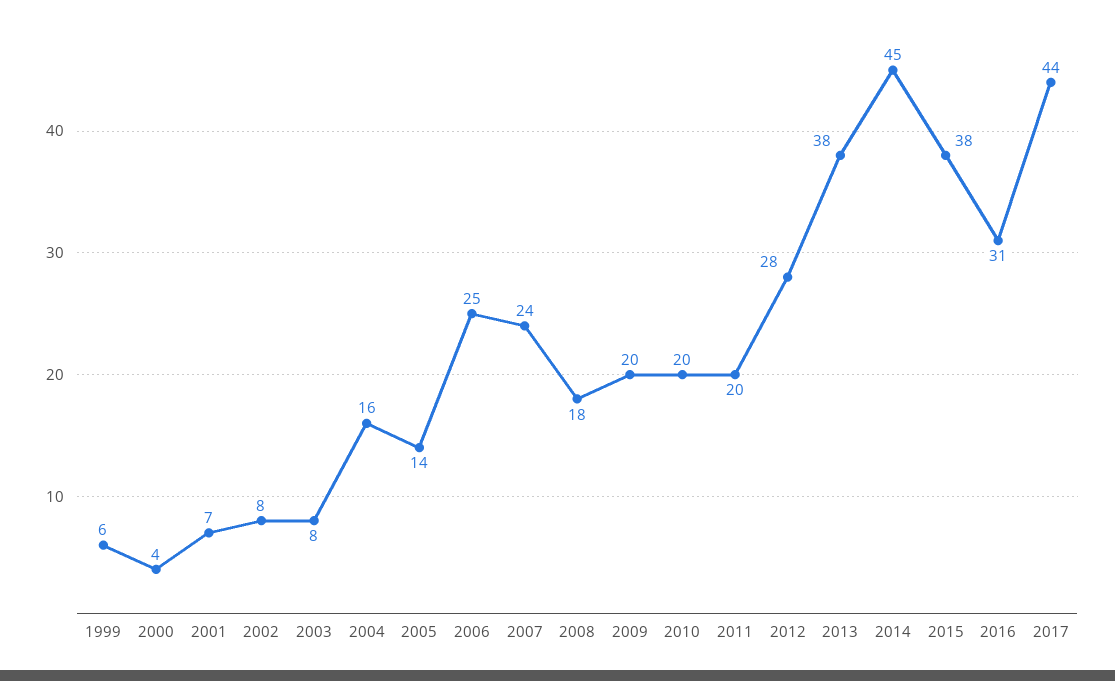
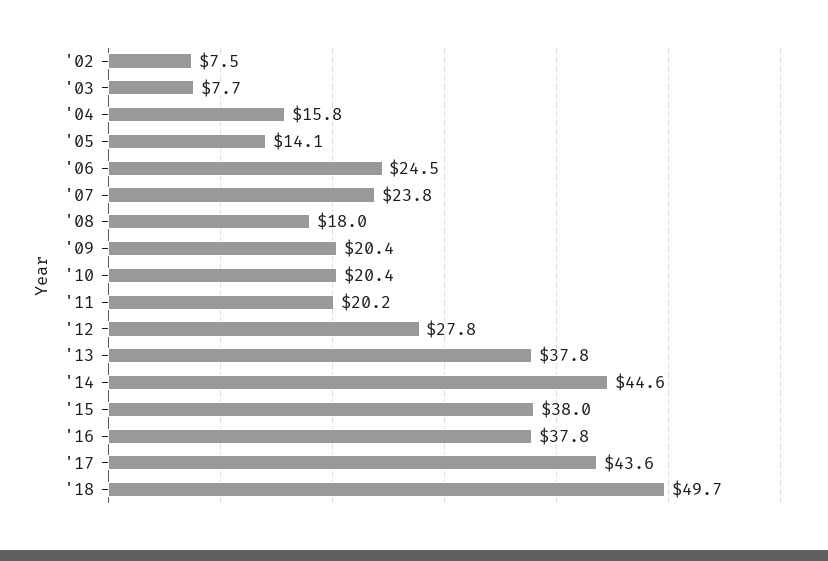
1999: 6 -> none
2000: 4 -> none
2001: 7 -> none
2016: 31 -> 37.8
'18: none -> 49.7

